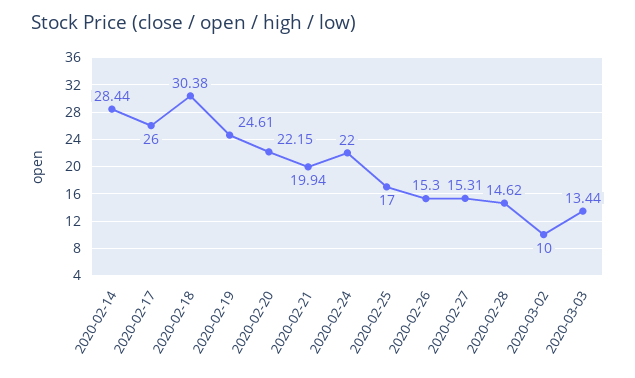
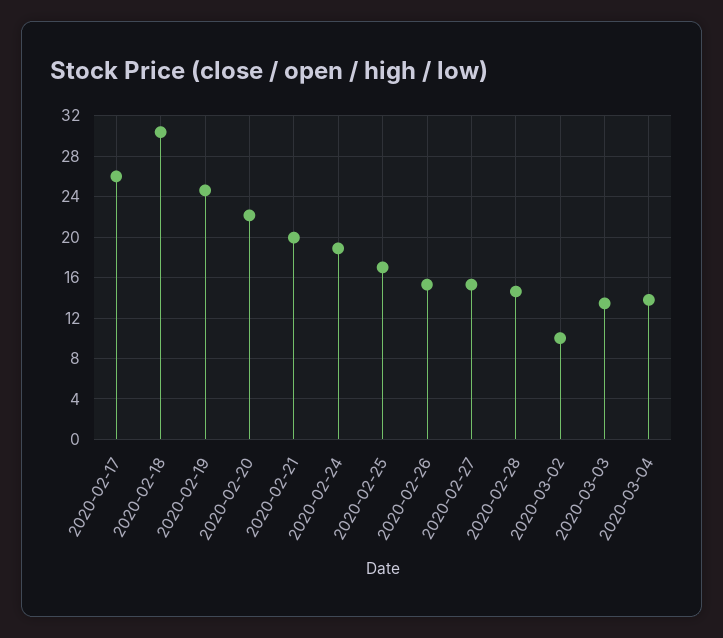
2020-02-14: 28.44 -> none
2020-02-24: 22 -> 19
2020-03-04: none -> 14

